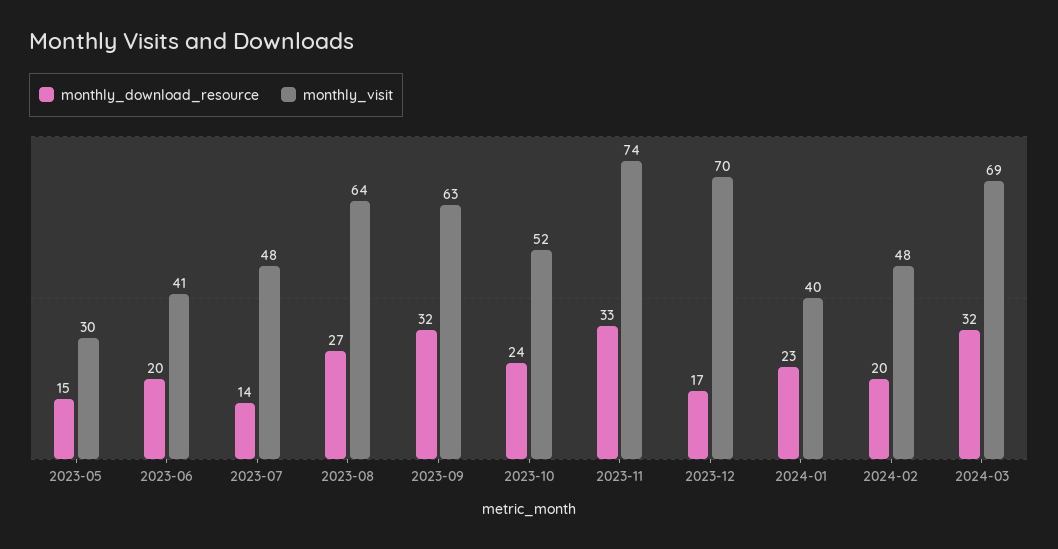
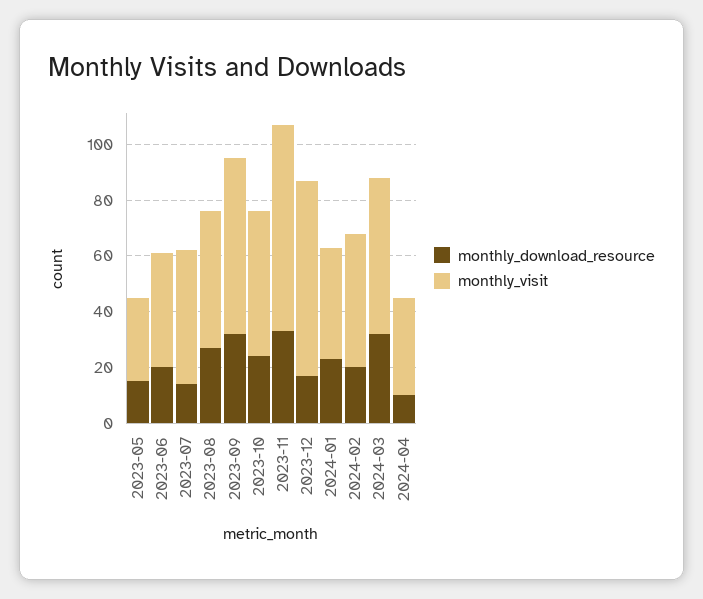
monthly_visit, 2023-08: 64 -> 50
monthly_visit, 2024-03: 69 -> 55
monthly_download_resource, 2024-04: none -> 10
monthly_visit, 2024-04: none -> 35

